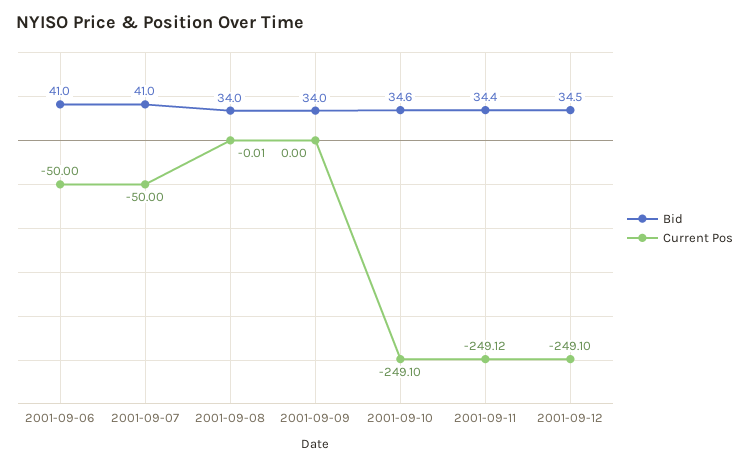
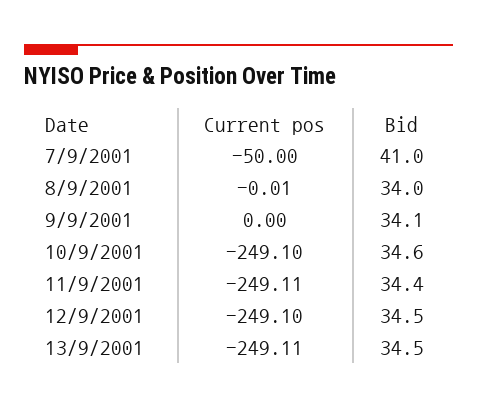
Bid, 2001-09-06: 41 -> none
Current Pos, 2001-09-06: -50 -> none
Bid, 2001-09-09: 34 -> 34.1
Current Pos, 2001-09-11: -249.12 -> -249.11
Current Pos, 13/9/2001: none -> -249.11
Bid, 13/9/2001: none -> 34.5

